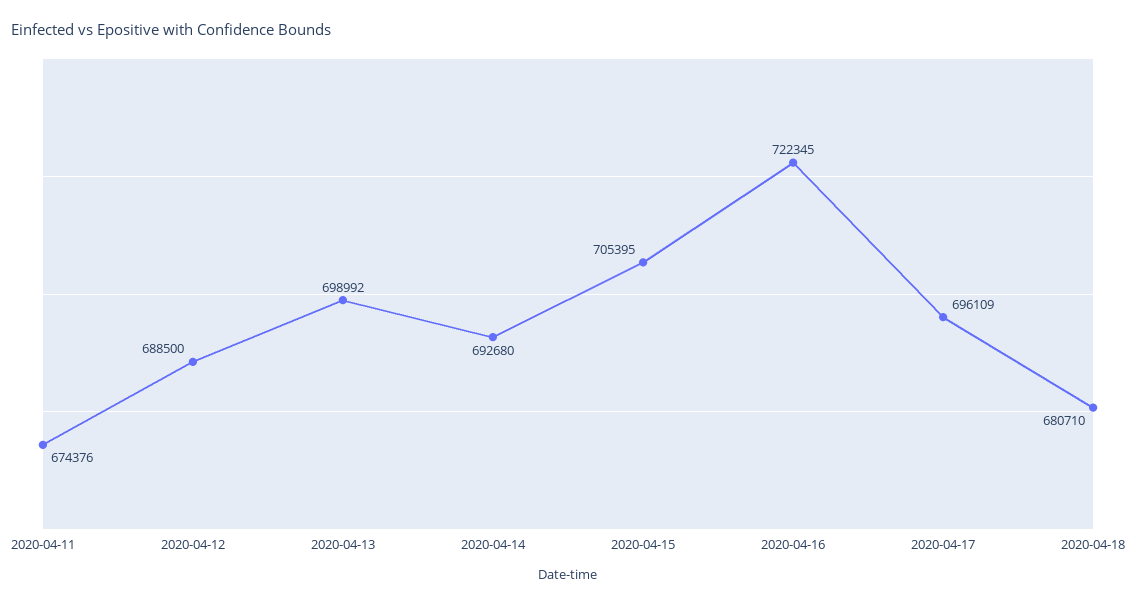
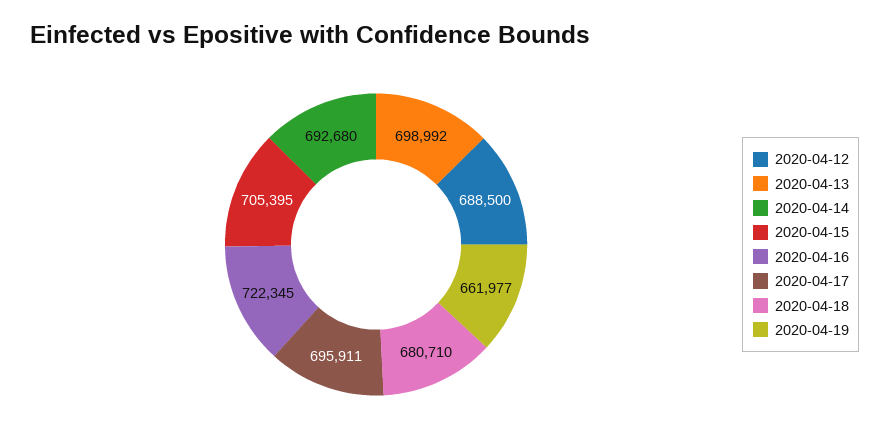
2020-04-11: 674376 -> none
2020-04-17: 696109 -> 695911
2020-04-19: none -> 661977

